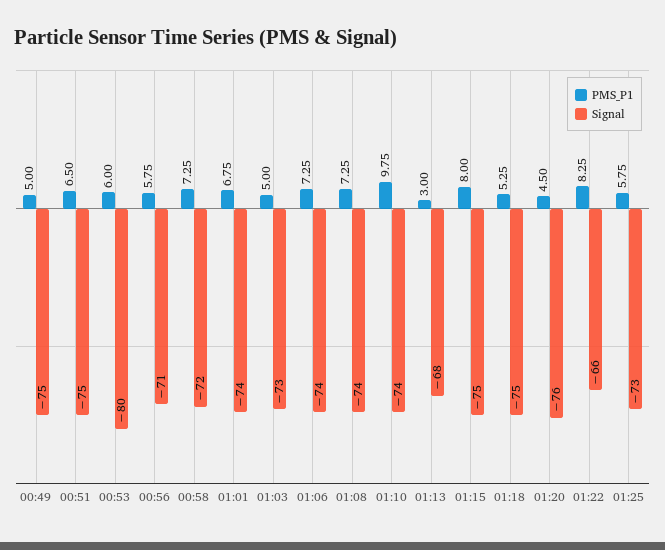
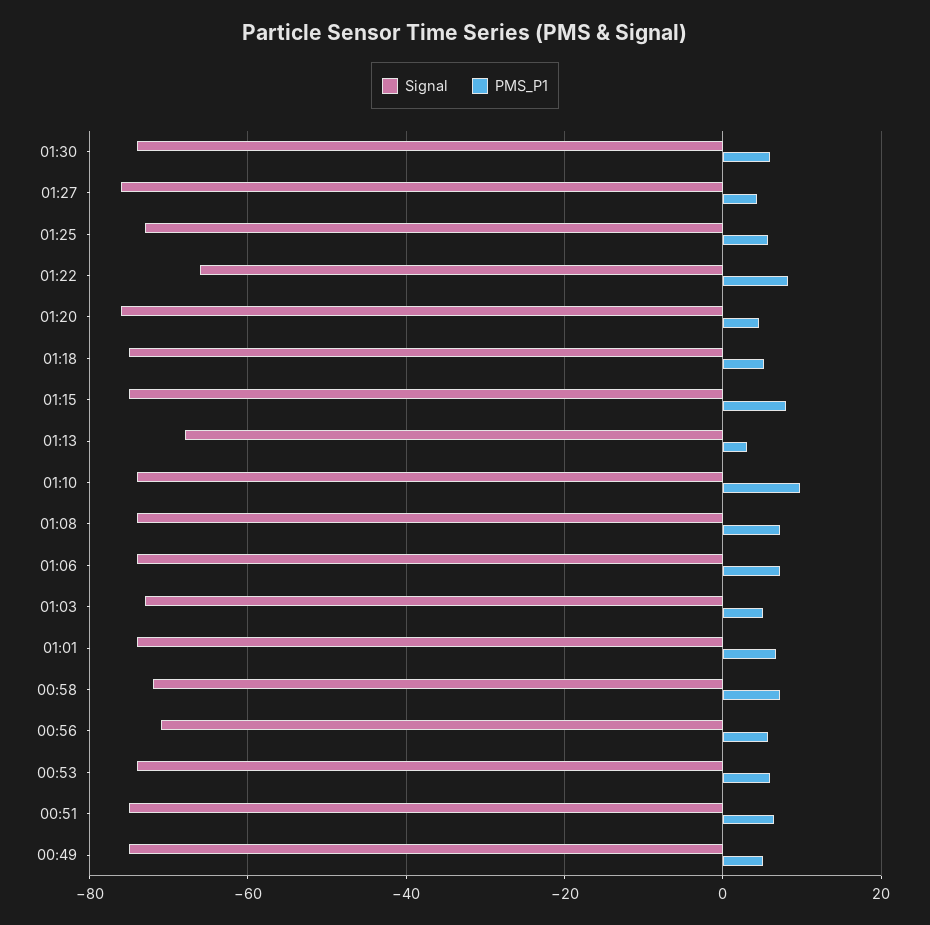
Signal, 00:53: -80 -> -74
Signal, 01:30: none -> -74
PMS_P1, 01:30: none -> 6
Signal, 01:27: none -> -76
PMS_P1, 01:27: none -> 4

